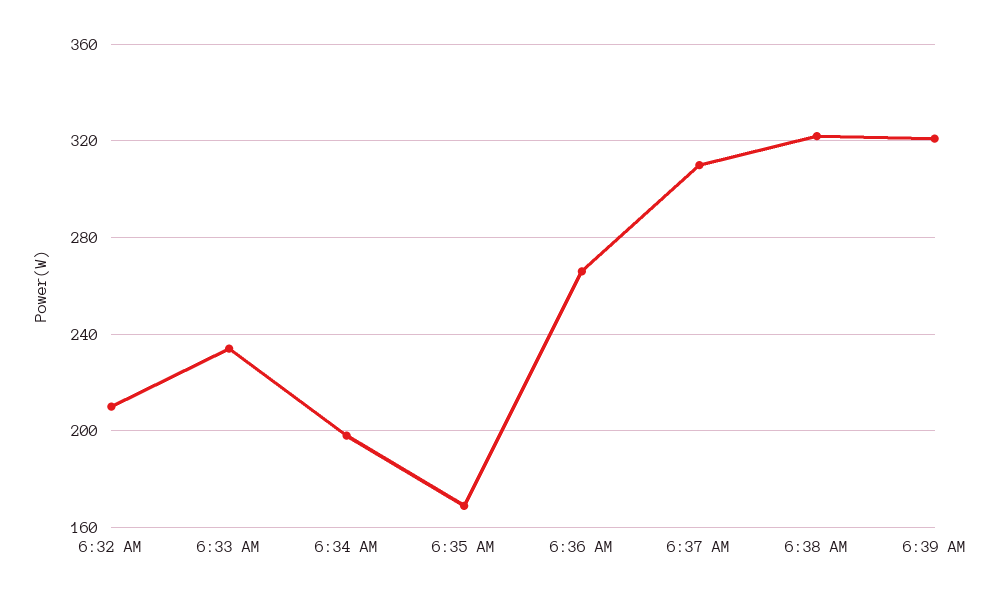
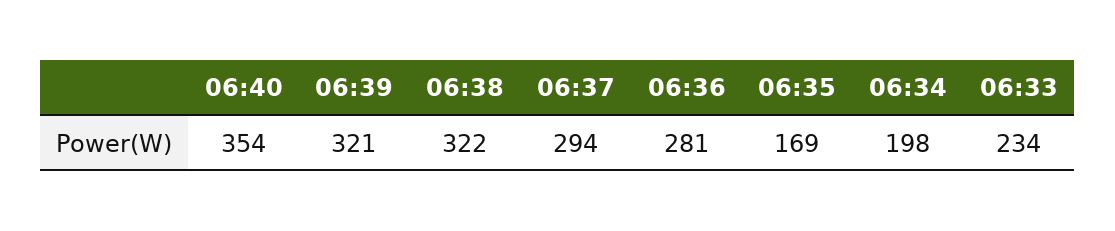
6:32 AM: 210 -> none
6:36 AM: 265 -> 281
6:37 AM: 310 -> 294
06:40: none -> 354

